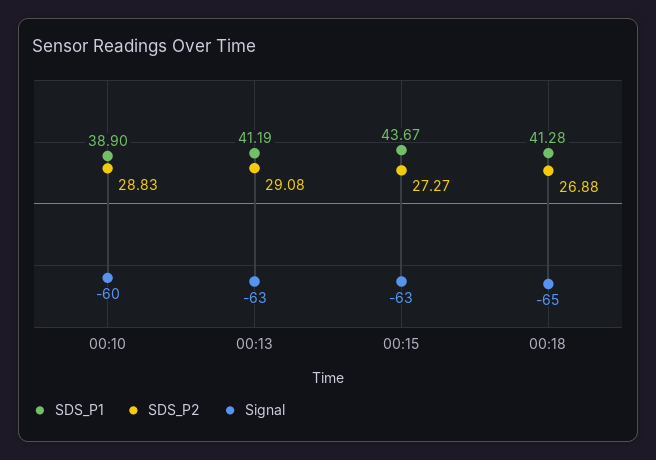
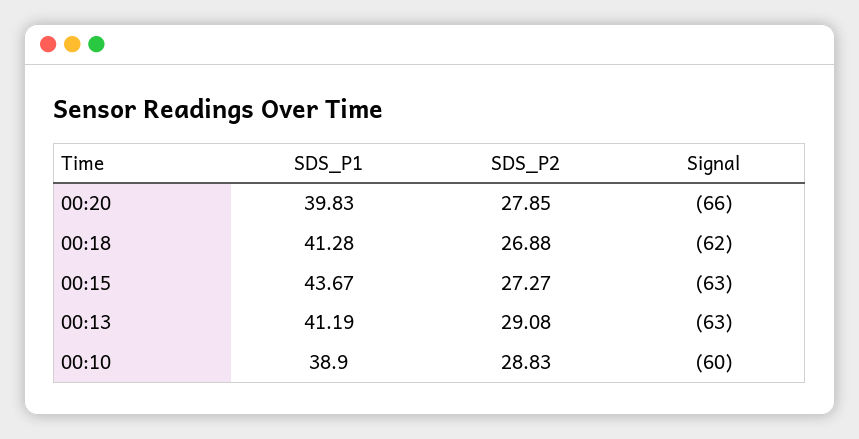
Signal, 00:18: -65 -> -62
SDS_P1, 00:20: none -> 39.83
SDS_P2, 00:20: none -> 27.85
Signal, 00:20: none -> -66

